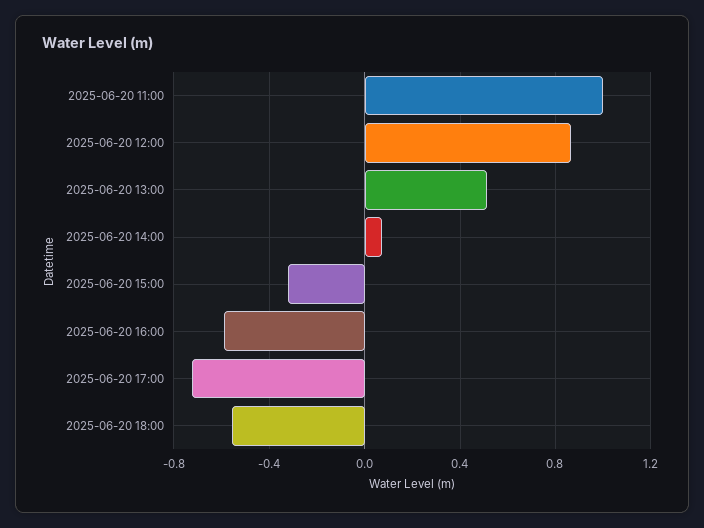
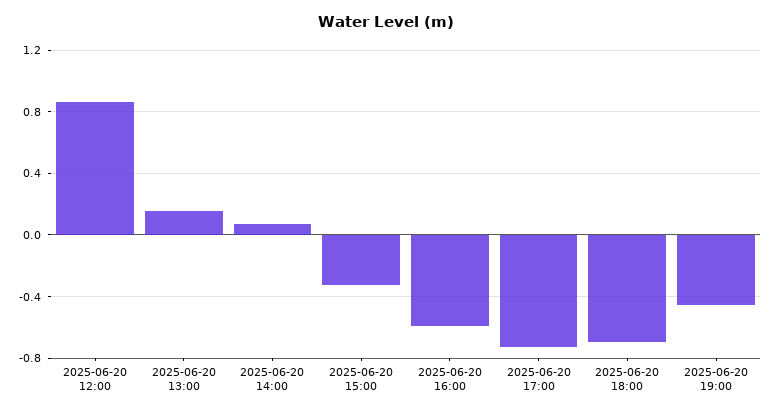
2025-06-20 11:00: 1 -> none
2025-06-20 13:00: 0.5 -> 0.15
2025-06-20 18:00: -0.55 -> -0.7
2025-06-20 19:00: none -> -0.45

